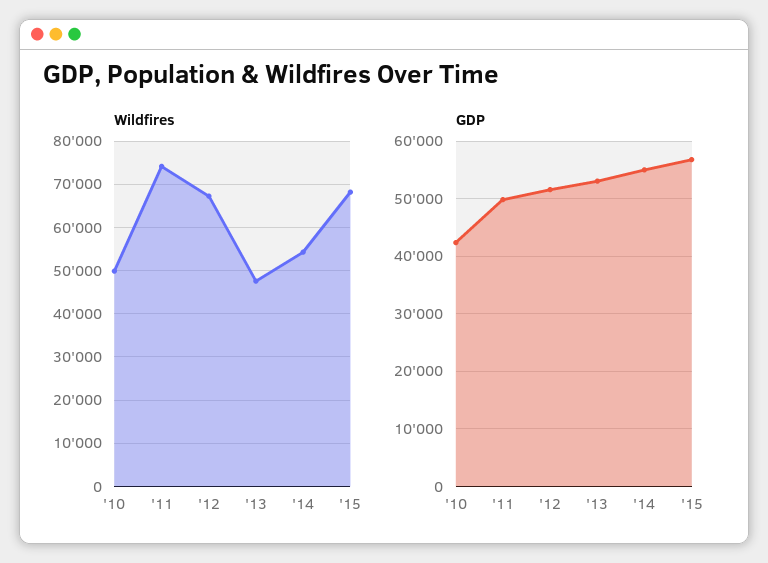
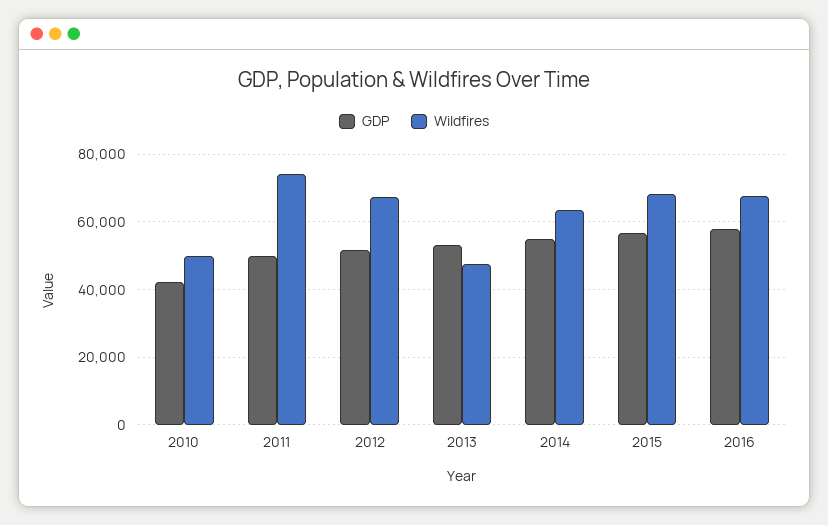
Wildfires, '14: 54000 -> 64000
GDP, 2016: none -> 58000
Wildfires, 2016: none -> 68000

